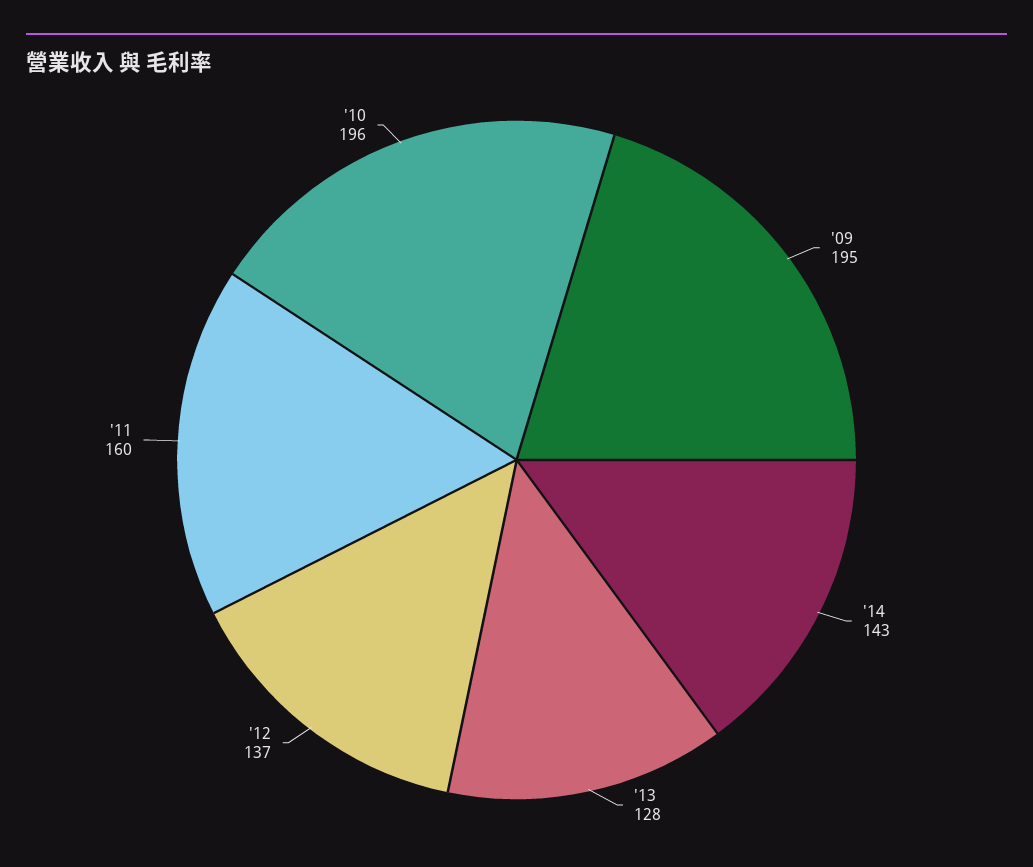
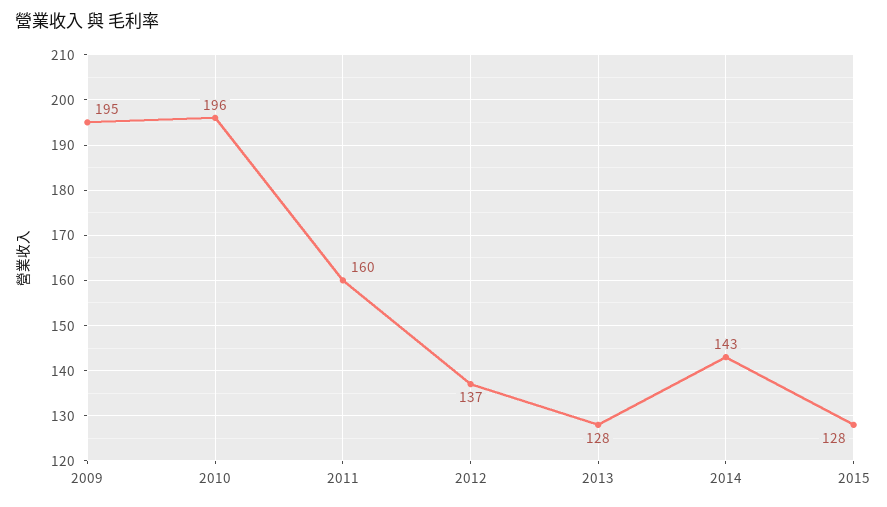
2015: none -> 128

